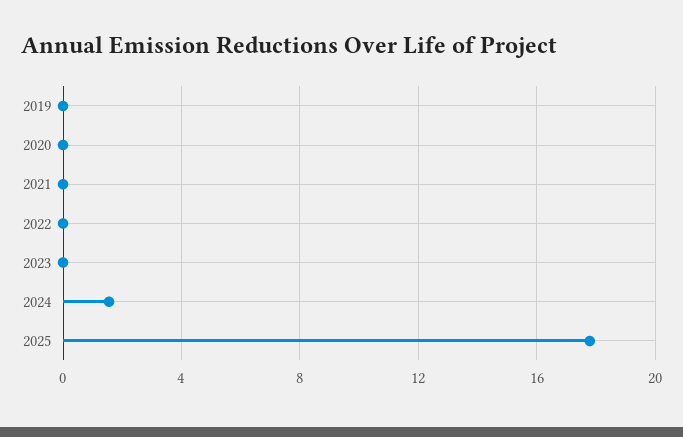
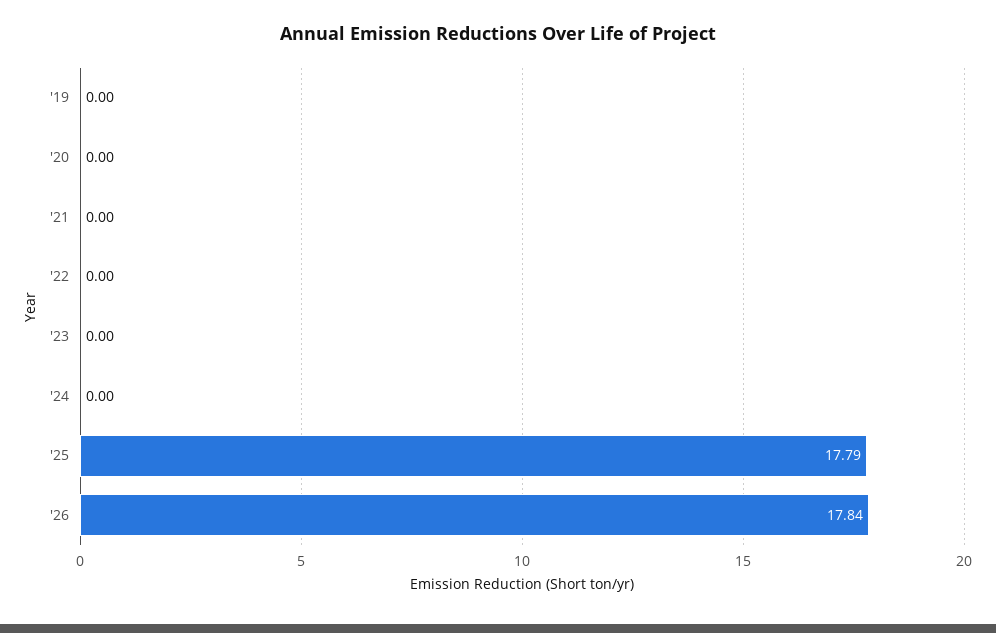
2024: 1.5 -> 0
'26: none -> 17.84

